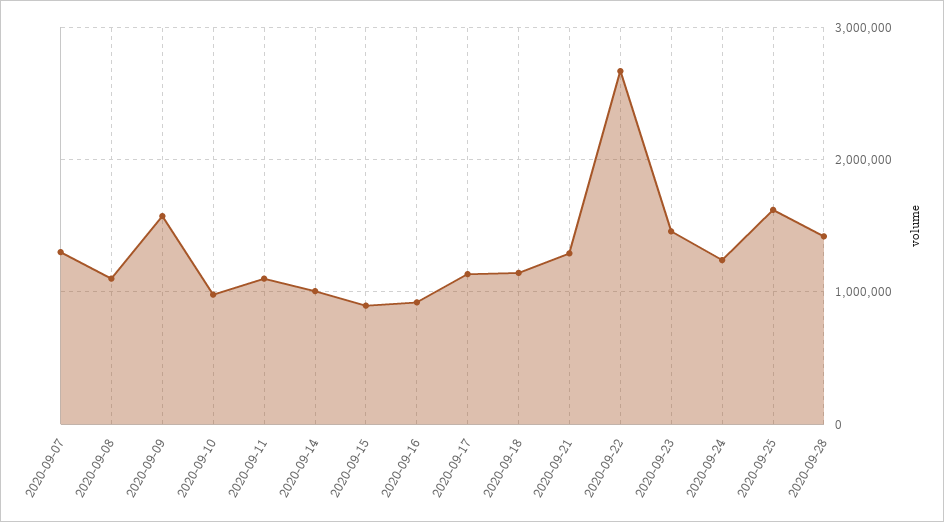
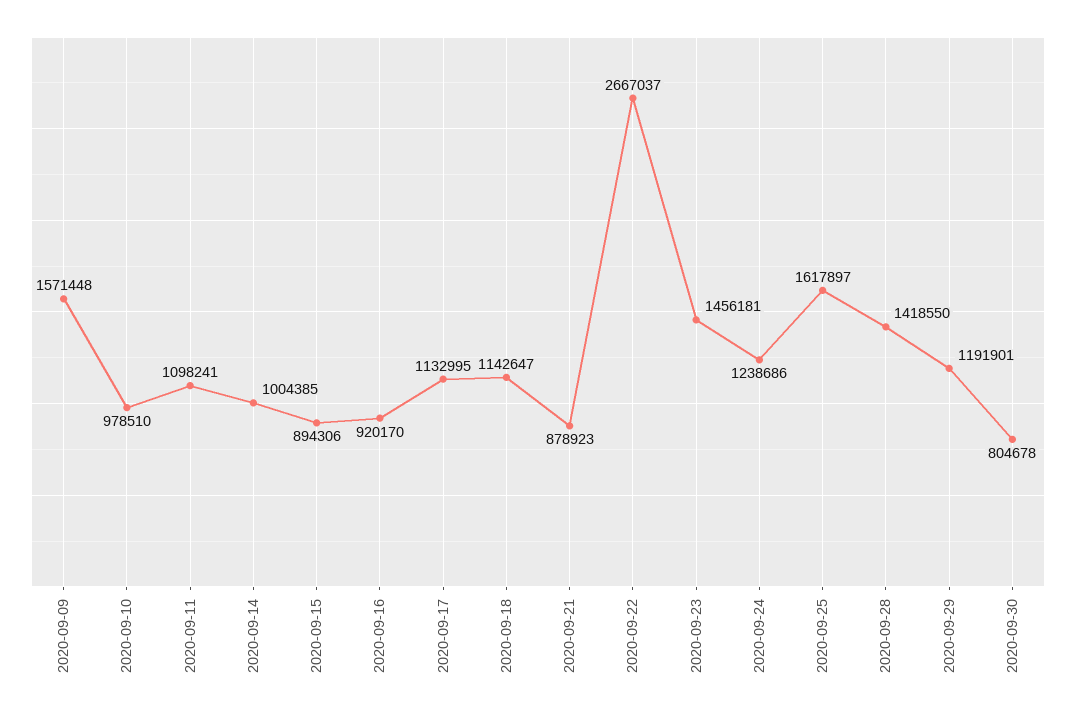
2020-09-07: 1300000 -> none
2020-09-08: 1100000 -> none
2020-09-21: 1300000 -> 878923
2020-09-29: none -> 1191901
2020-09-30: none -> 804678

